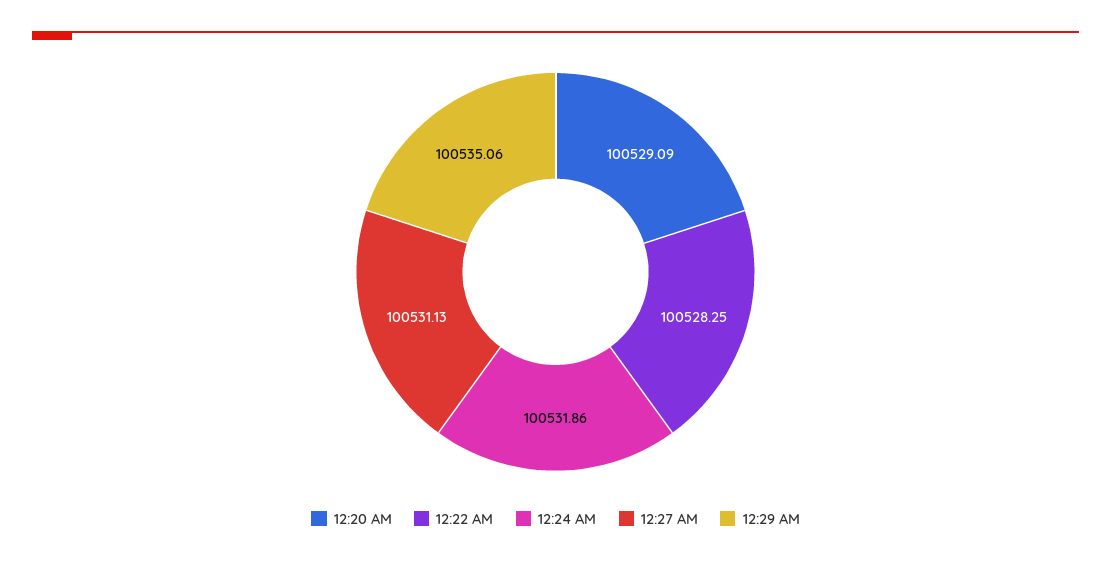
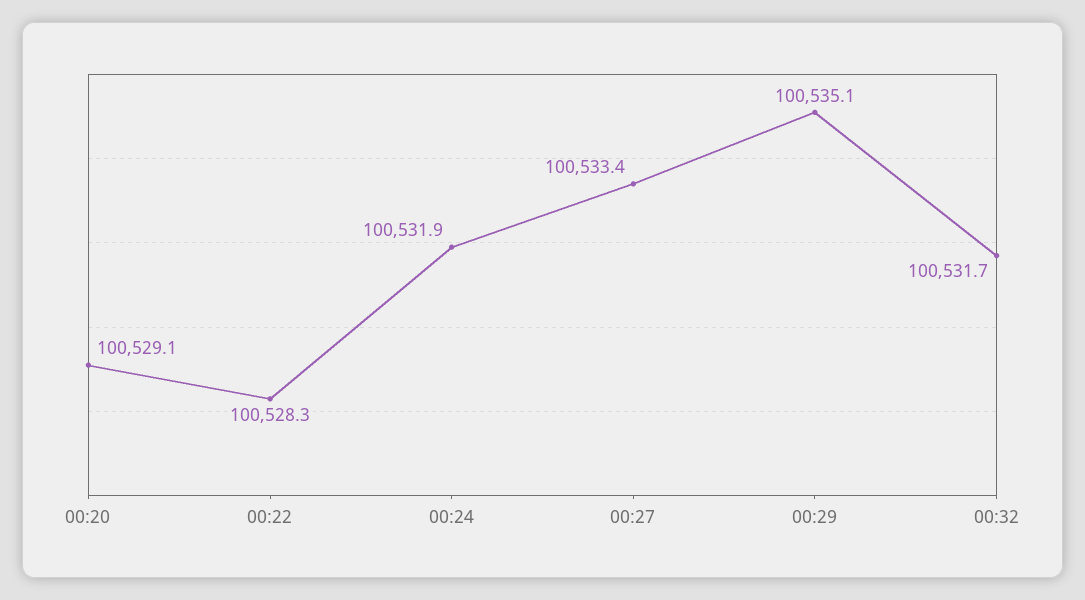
12:27 AM: 100531.13 -> 100533.4
00:32: none -> 100531.7

